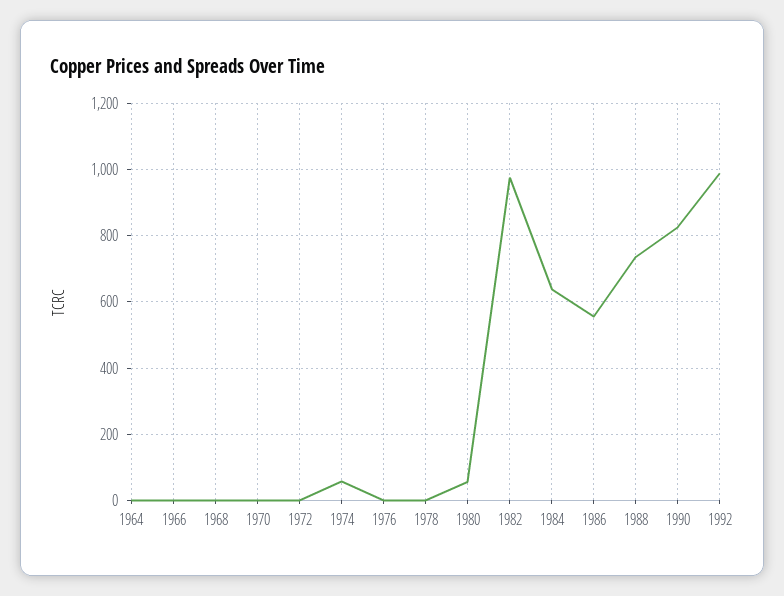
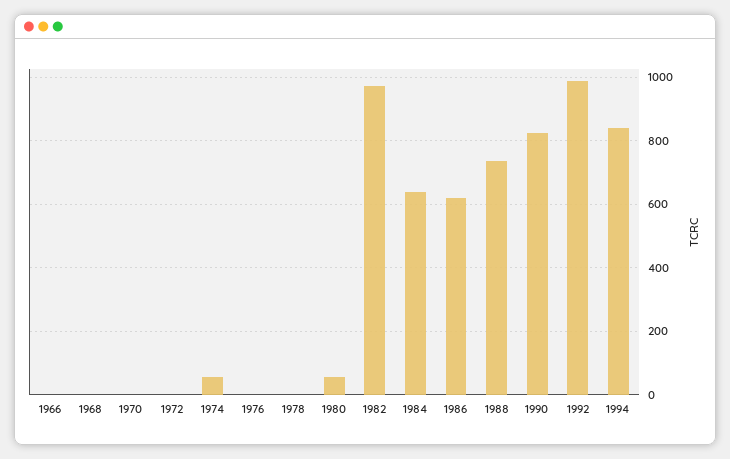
1964: 0 -> none
1986: 560 -> 620
1994: none -> 840

